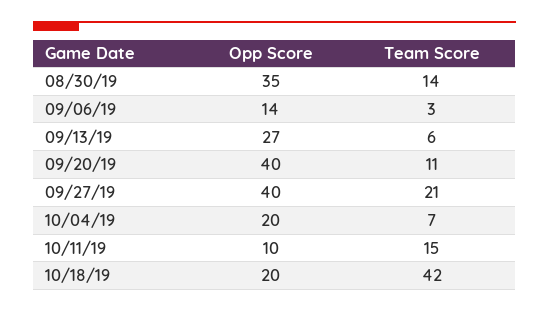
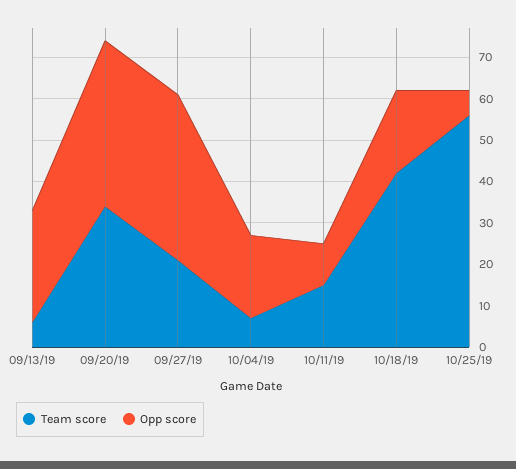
Opp Score, 08/30/19: 35 -> none
Team Score, 08/30/19: 14 -> none
Opp Score, 09/06/19: 14 -> none
Team Score, 09/06/19: 3 -> none
Team Score, 09/20/19: 11 -> 35
Team Score, 10/25/19: none -> 55
Opp Score, 10/25/19: none -> 5

